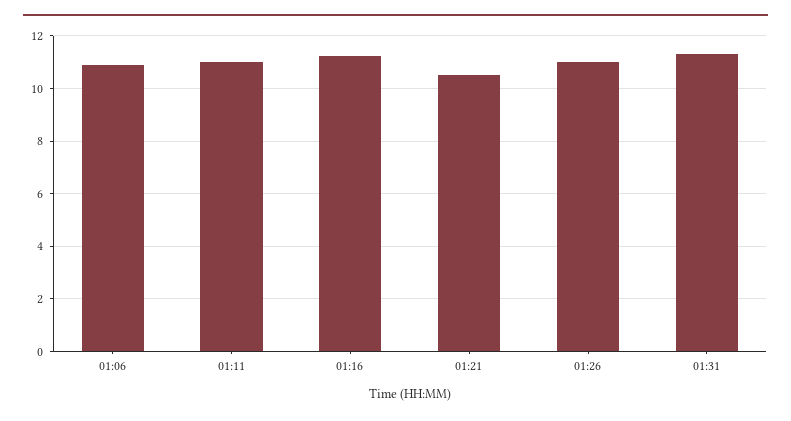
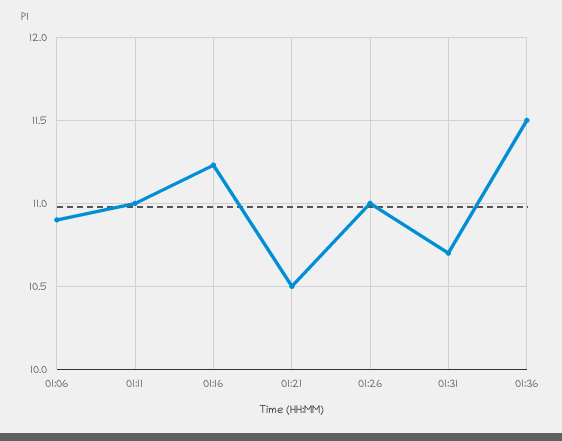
01:31: 11.25 -> 10.7
01:36: none -> 11.5

